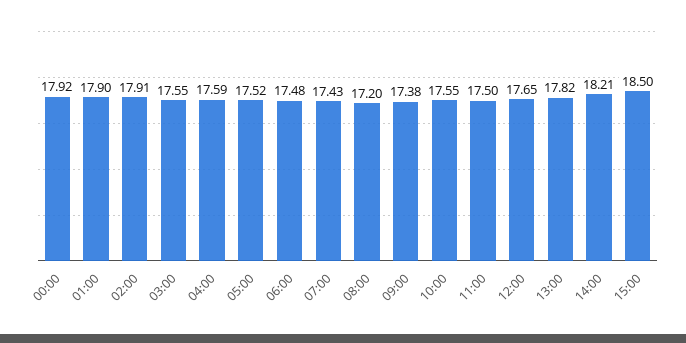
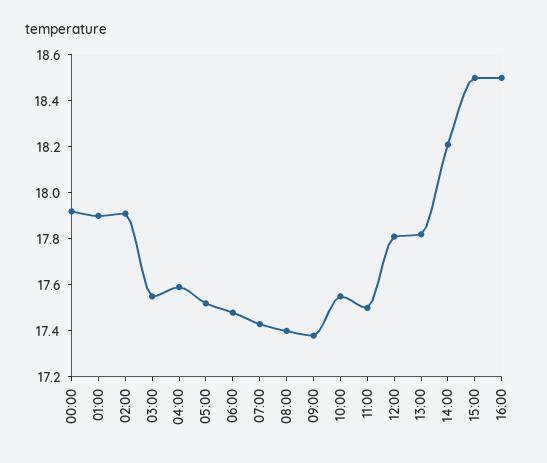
08:00: 17.2 -> 17.4
12:00: 17.65 -> 17.8
16:00: none -> 18.5

